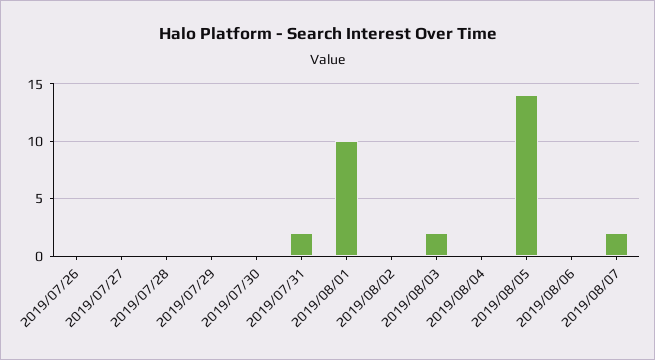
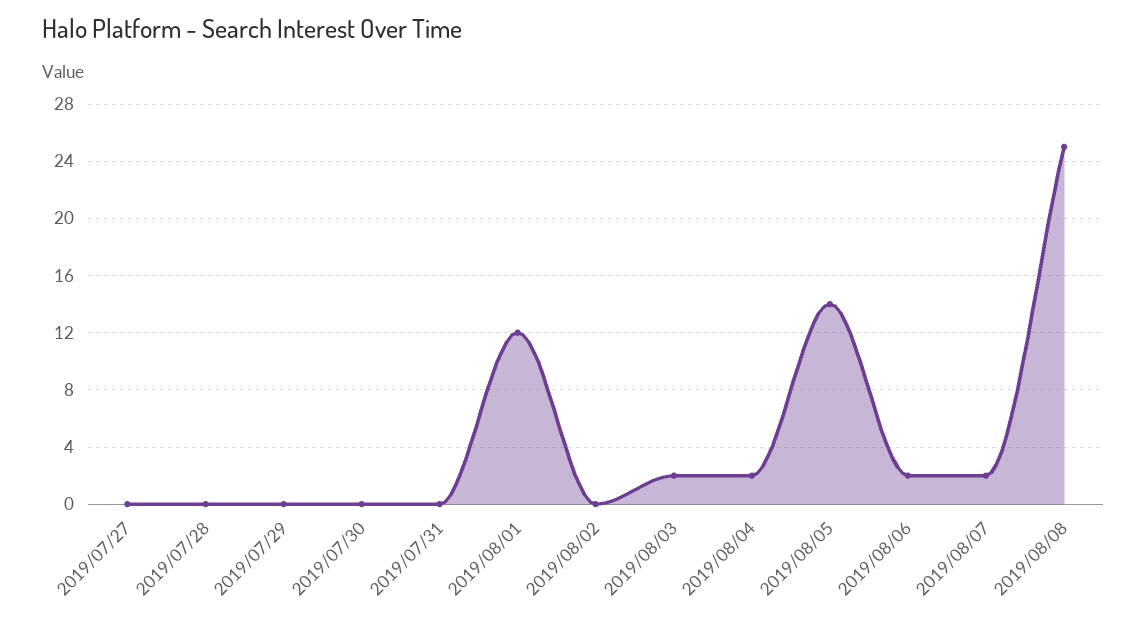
2019/07/26: 0 -> none
2019/07/31: 2 -> 0
2019/08/01: 10 -> 12
2019/08/04: 0 -> 2
2019/08/06: 0 -> 2
2019/08/08: none -> 25

